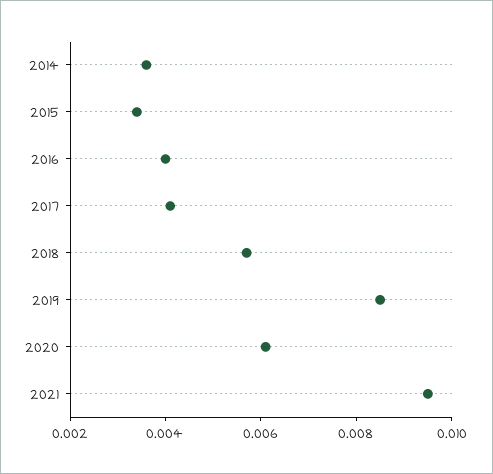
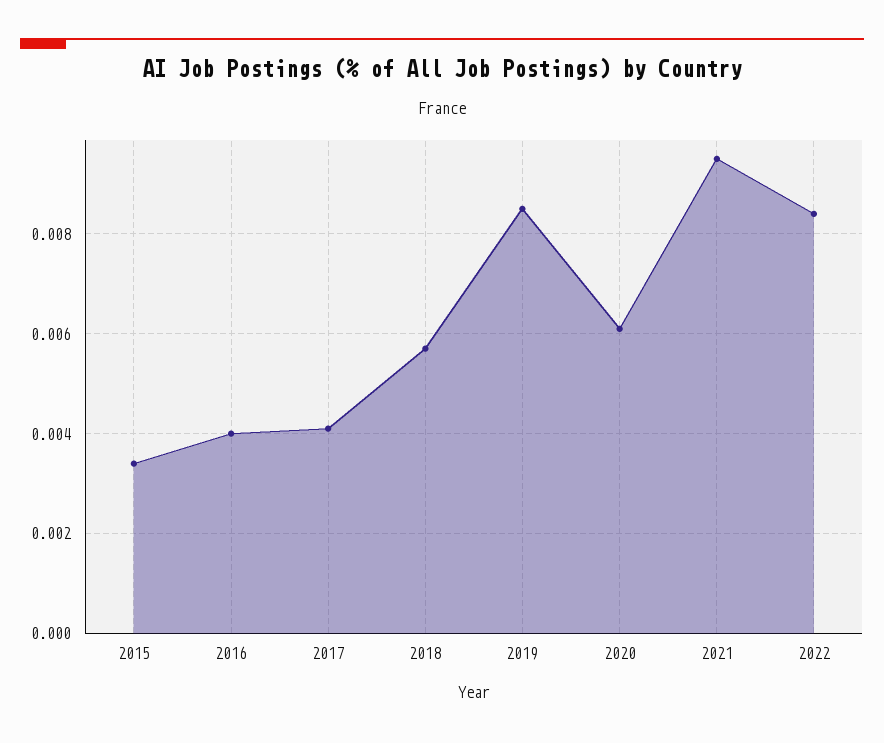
2014: 0.0035 -> none
2022: none -> 0.0085

